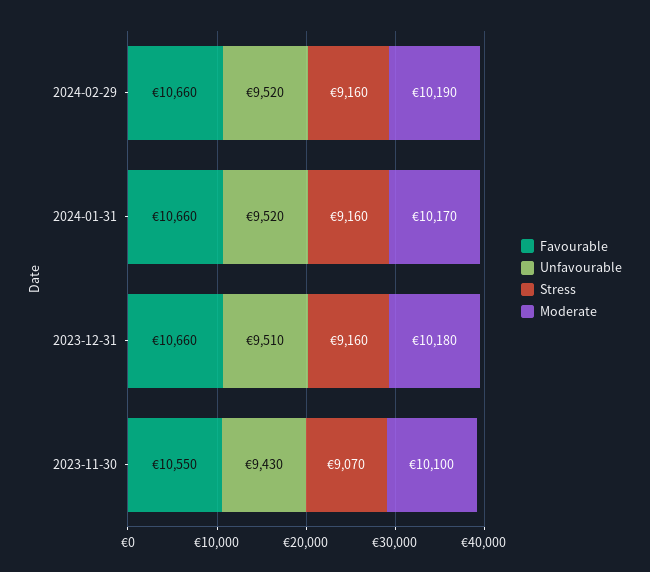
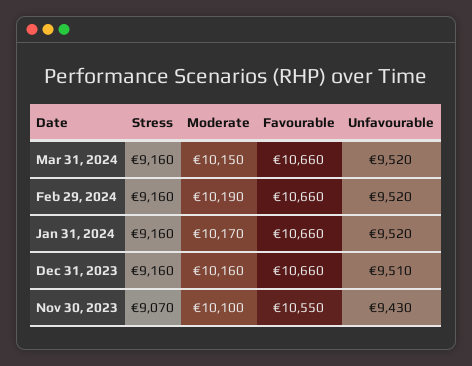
Moderate, 2023-12-31: 10180 -> 10160
Stress, Mar 31, 2024: none -> 9160
Moderate, Mar 31, 2024: none -> 10150
Favourable, Mar 31, 2024: none -> 10660
Unfavourable, Mar 31, 2024: none -> 9520

